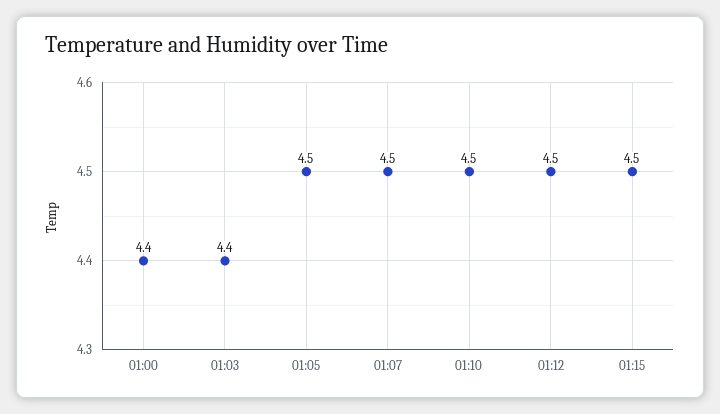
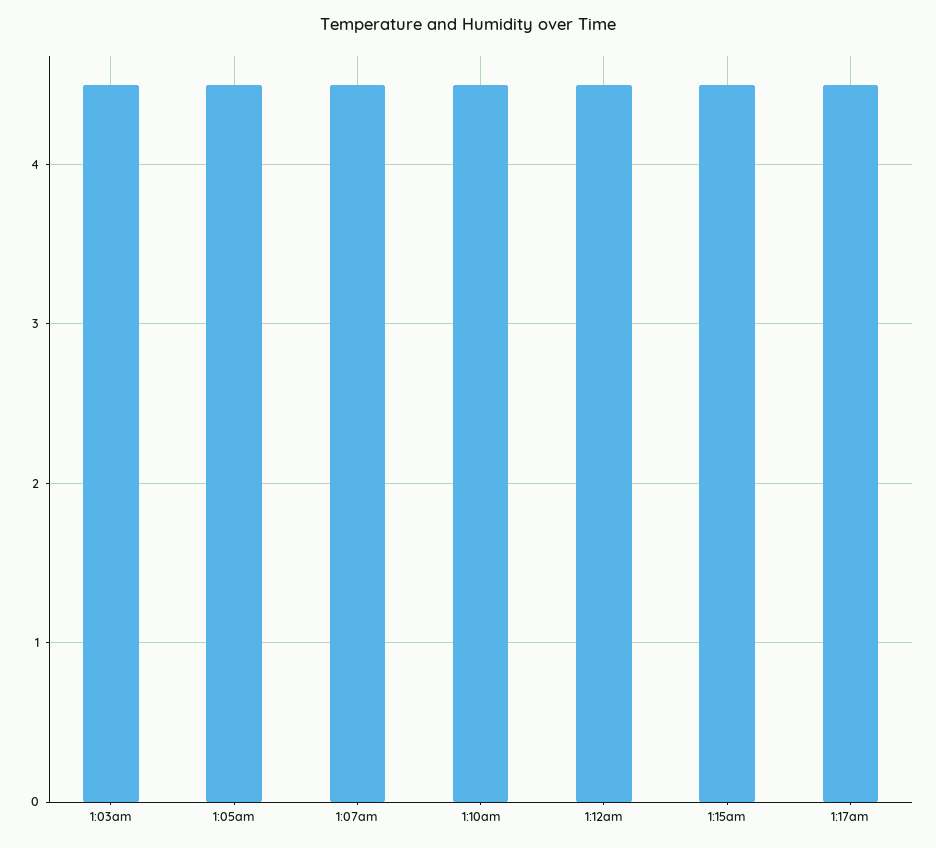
01:00: 4.4 -> none
01:03: 4.4 -> 4.5
1:17am: none -> 4.5

